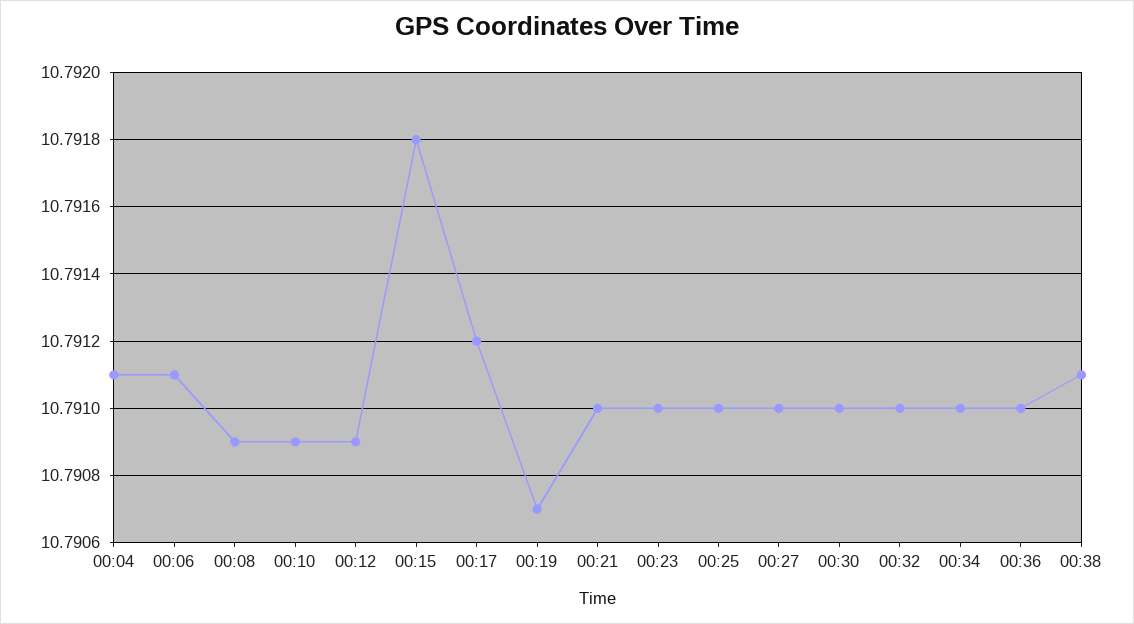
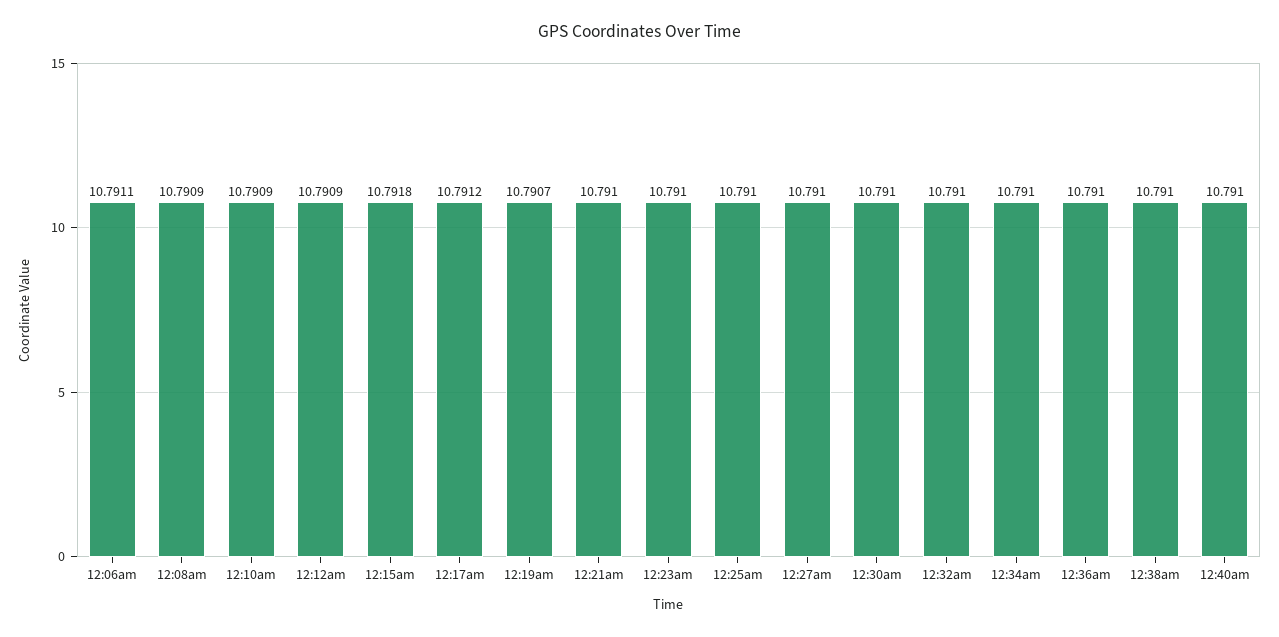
00:04: 10.7911 -> none
00:38: 10.7911 -> 10.791
12:40am: none -> 10.791

